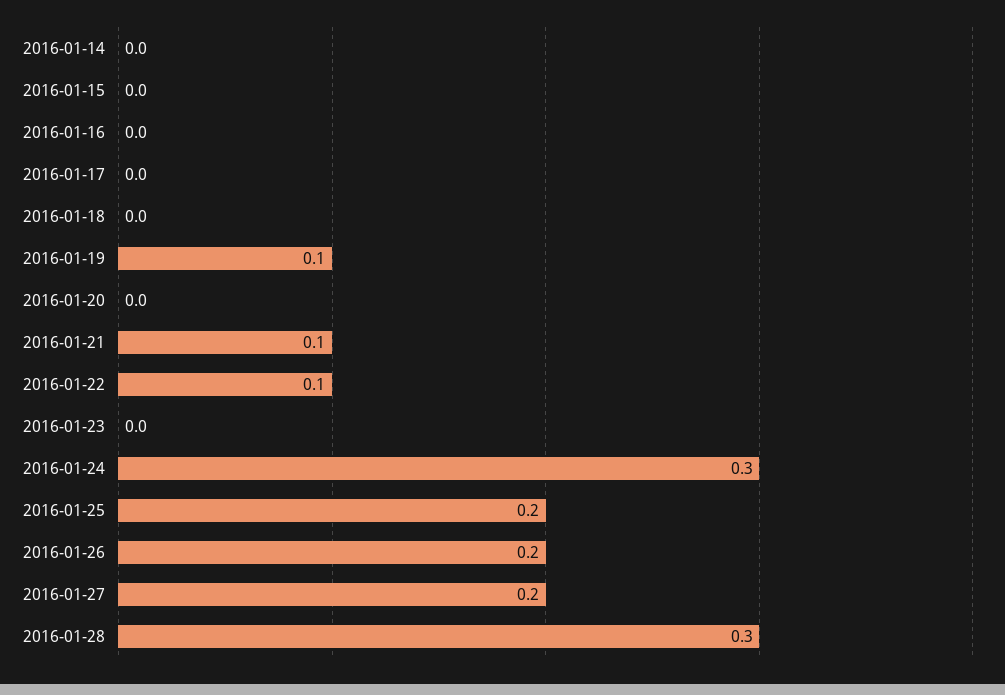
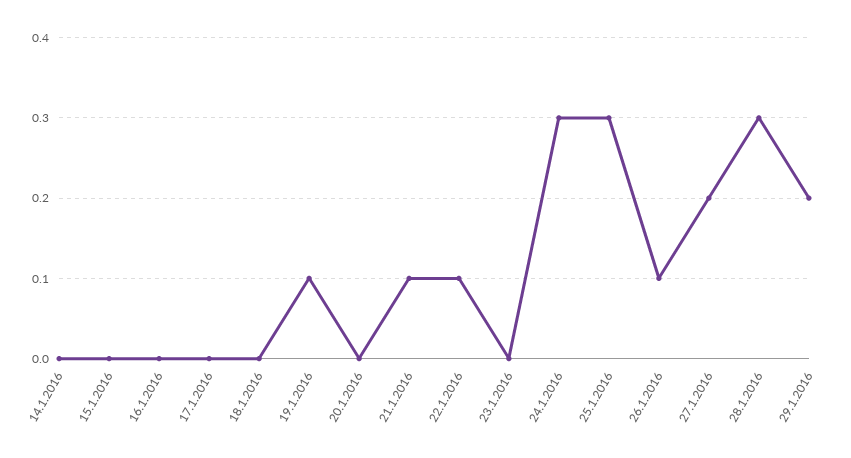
2016-01-25: 0.2 -> 0.3
2016-01-26: 0.2 -> 0.1
29.1.2016: none -> 0.2

